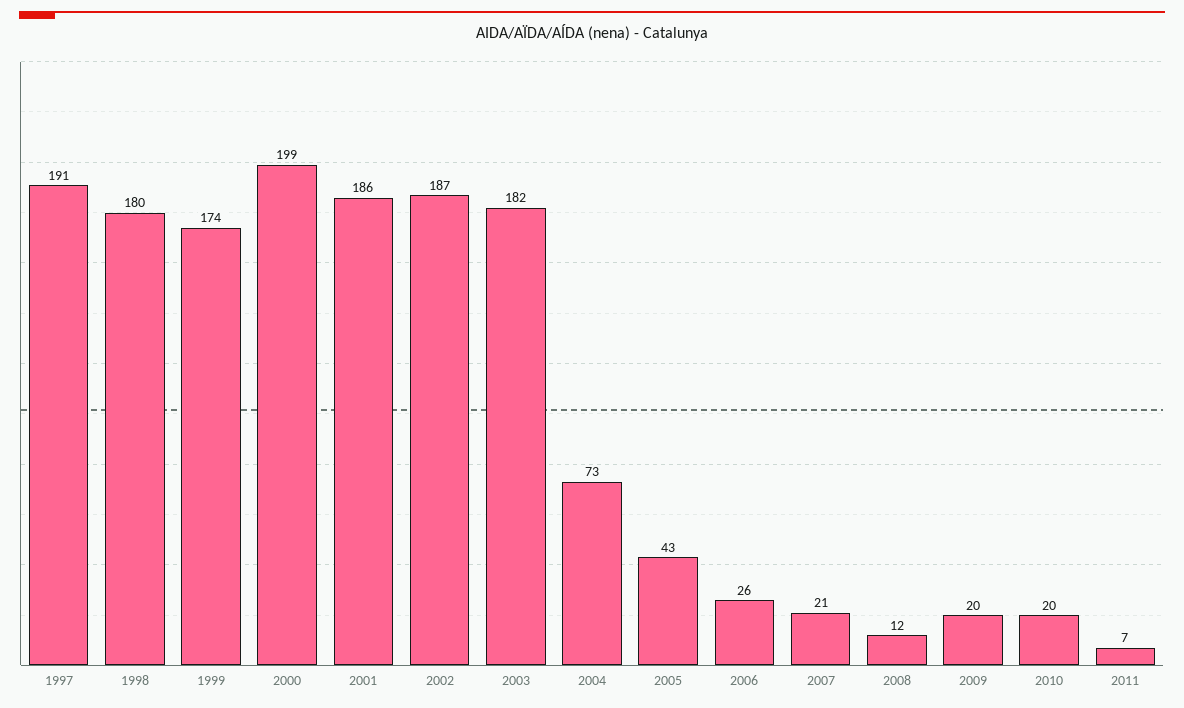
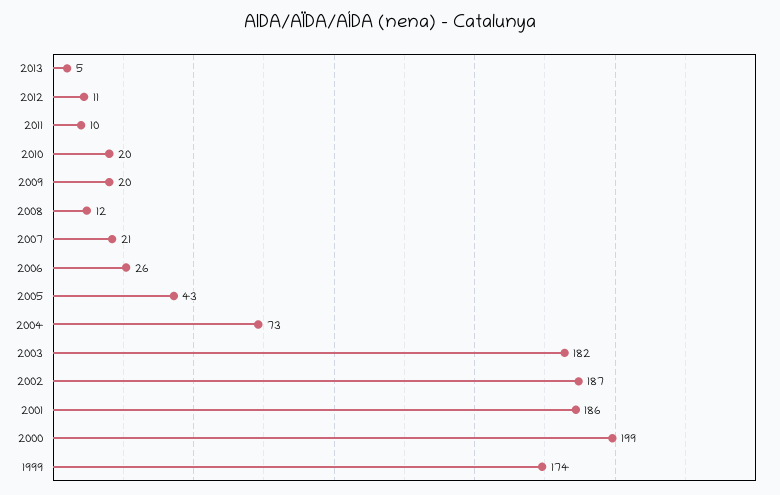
1997: 191 -> none
1998: 180 -> none
2011: 7 -> 10
2013: none -> 5
2012: none -> 11

